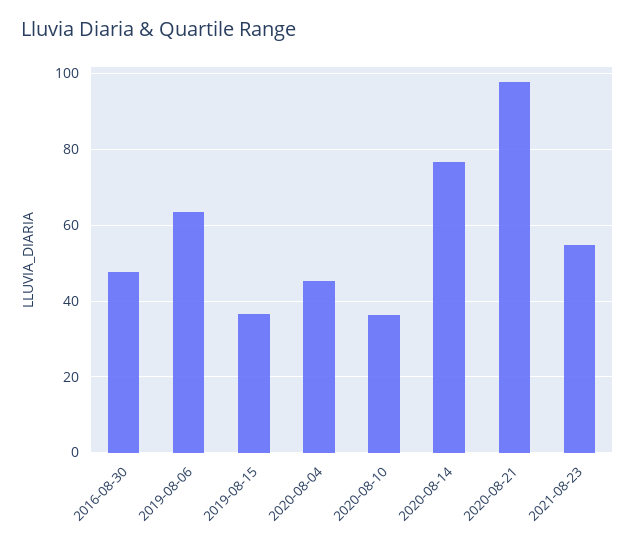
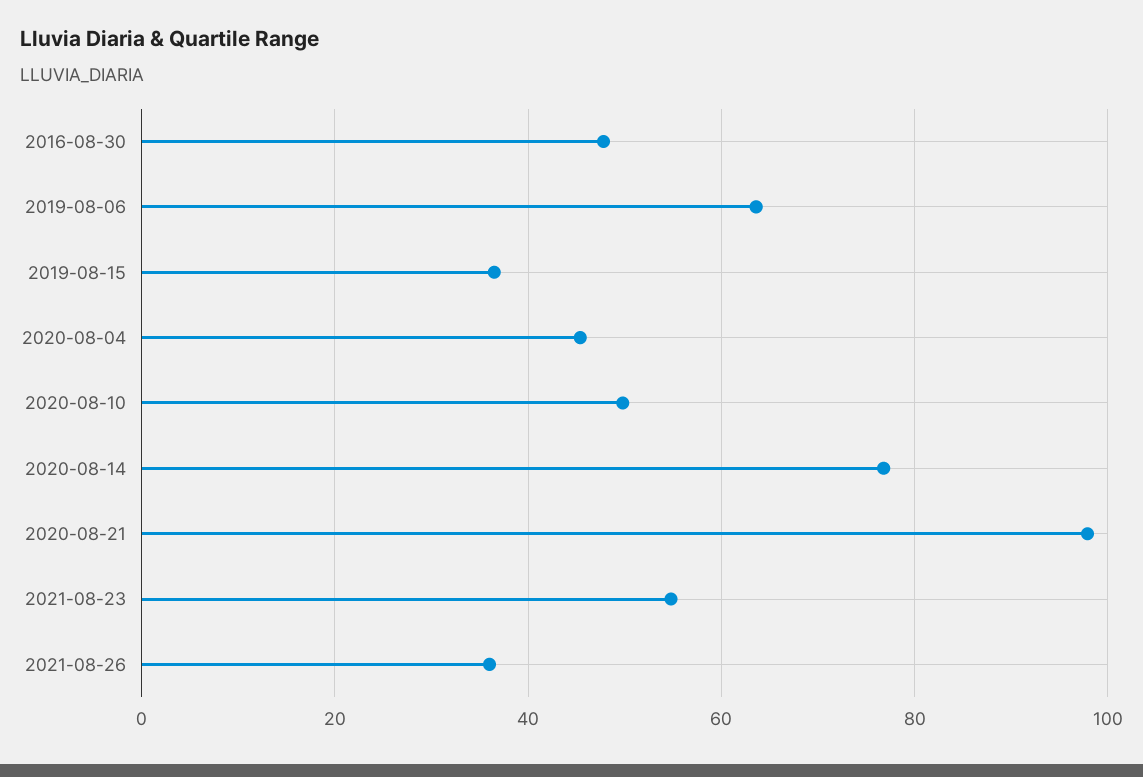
2020-08-10: 36 -> 50
2021-08-26: none -> 36

